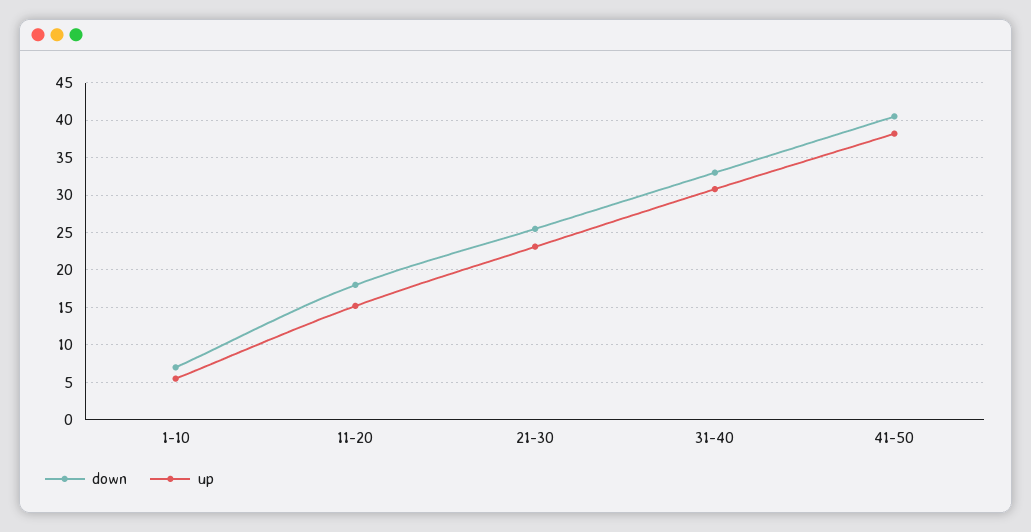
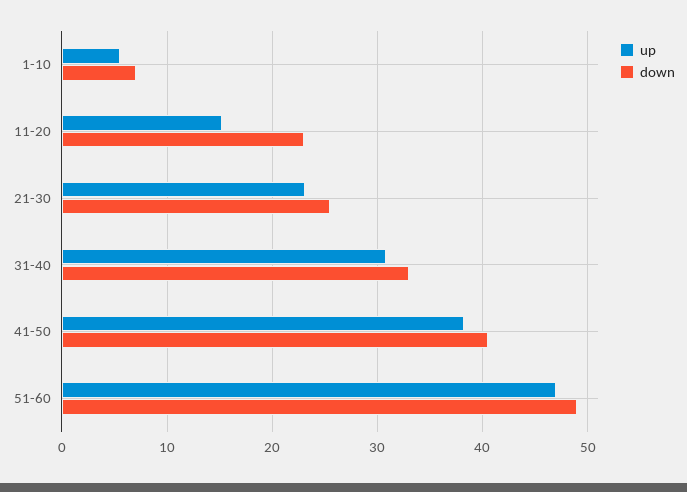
down, 11-20: 18 -> 23
up, 51-60: none -> 47
down, 51-60: none -> 49

